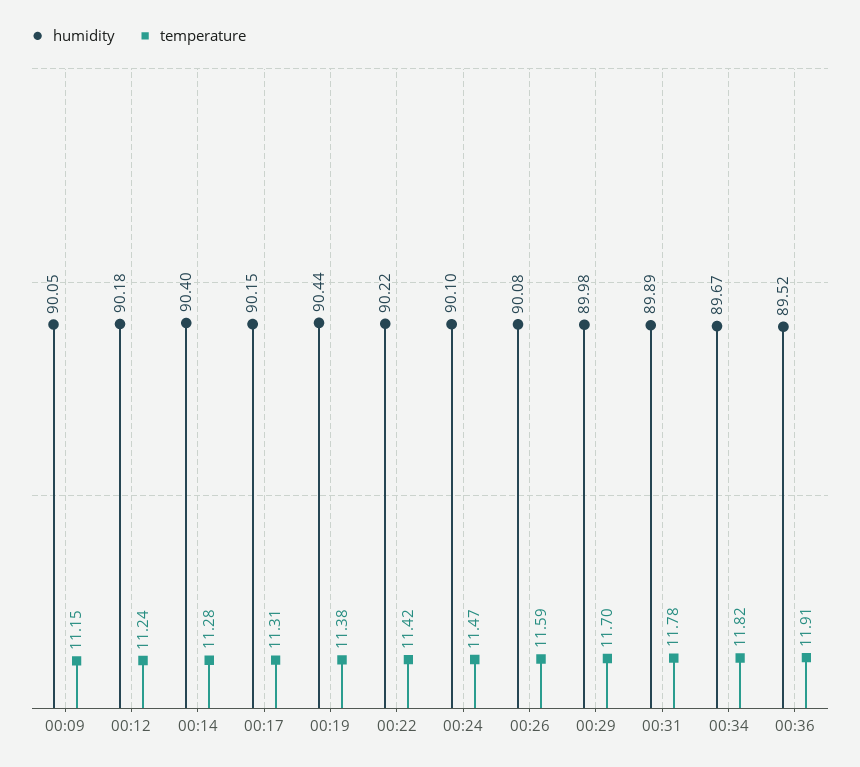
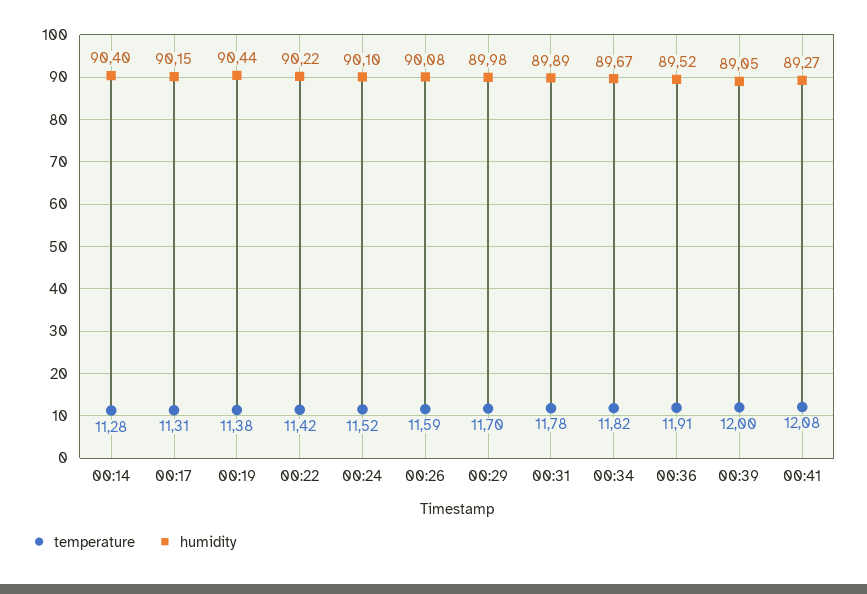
humidity, 00:09: 90.05 -> none
temperature, 00:09: 11.15 -> none
humidity, 00:12: 90.18 -> none
temperature, 00:12: 11.24 -> none
temperature, 00:24: 11.47 -> 11.52
temperature, 00:39: none -> 12
humidity, 00:39: none -> 89.05
temperature, 00:41: none -> 12.08
humidity, 00:41: none -> 89.27

